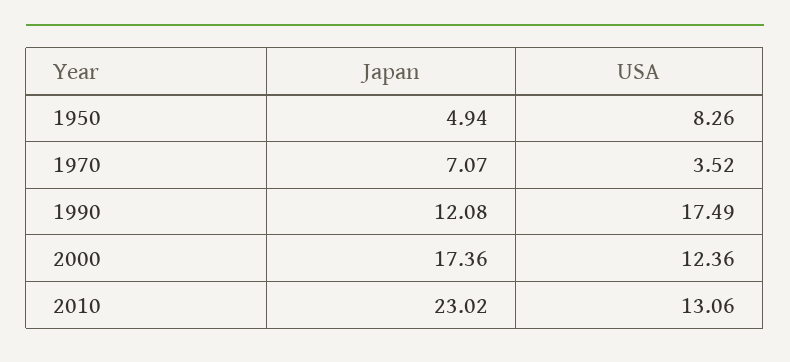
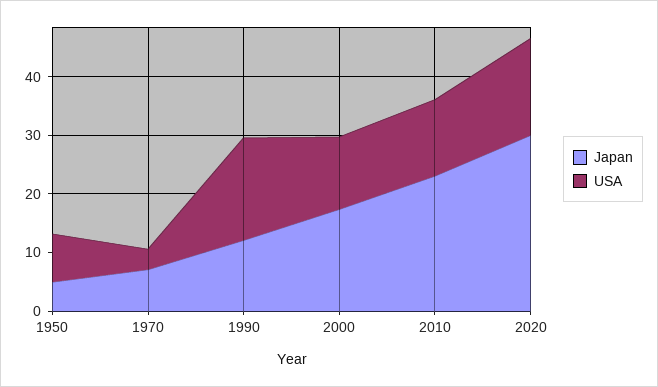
Japan, 2020: none -> 30
USA, 2020: none -> 16

